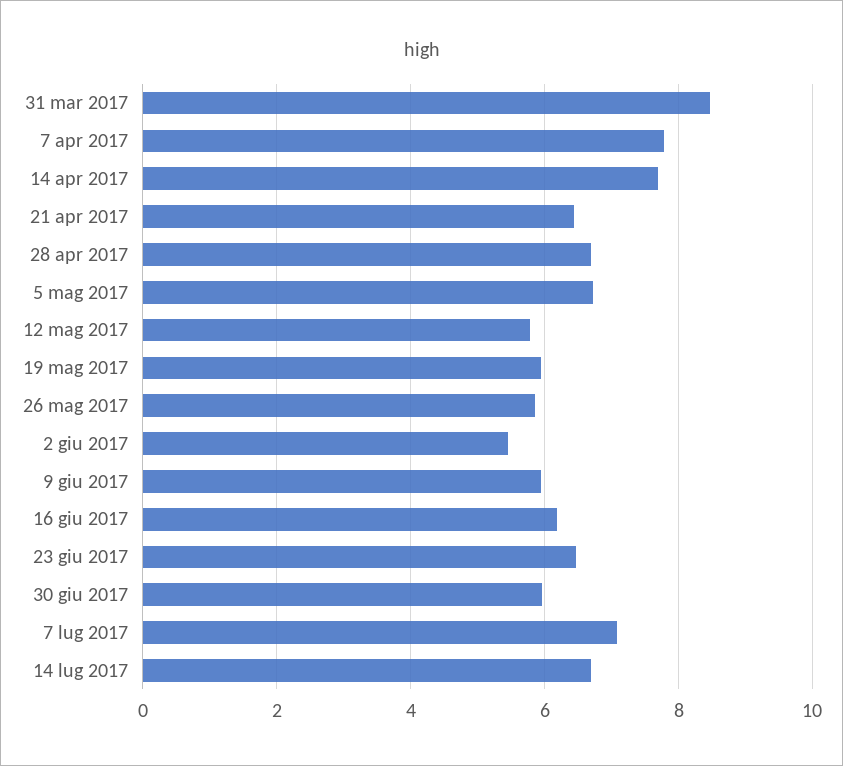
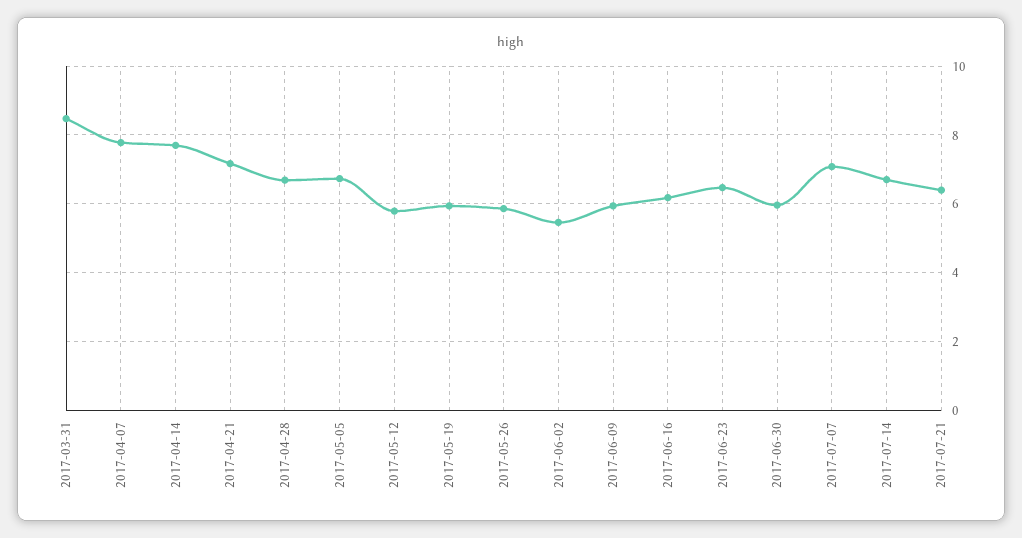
21 apr 2017: 6.4 -> 7.2
2017-07-21: none -> 6.4

